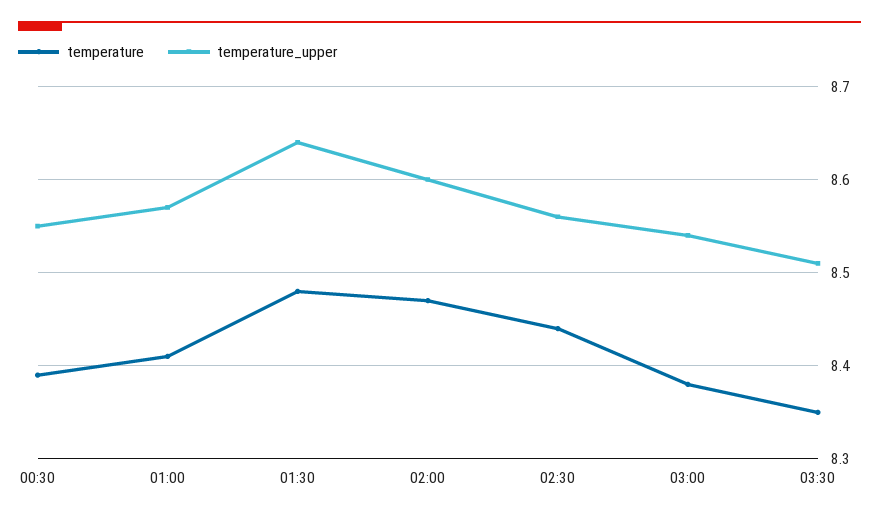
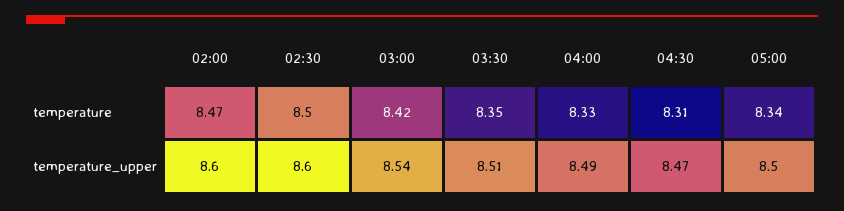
temperature, 00:30: 8.39 -> none
temperature_upper, 00:30: 8.55 -> none
temperature, 01:00: 8.41 -> none
temperature_upper, 01:00: 8.57 -> none
temperature, 01:30: 8.48 -> none
temperature_upper, 01:30: 8.64 -> none
temperature, 02:30: 8.44 -> 8.5
temperature_upper, 02:30: 8.56 -> 8.6
temperature, 03:00: 8.38 -> 8.42
temperature, 04:00: none -> 8.33
temperature, 04:30: none -> 8.31
temperature, 05:00: none -> 8.34
temperature_upper, 04:00: none -> 8.49
temperature_upper, 04:30: none -> 8.47
temperature_upper, 05:00: none -> 8.5

